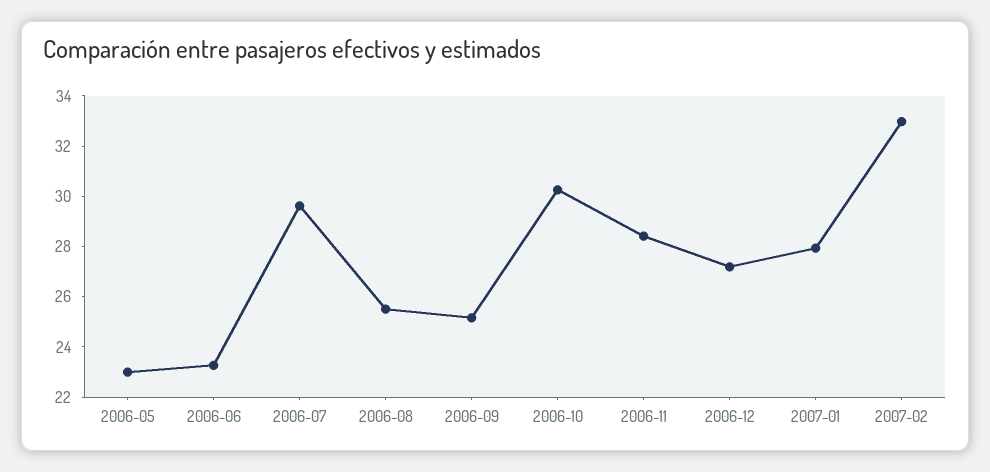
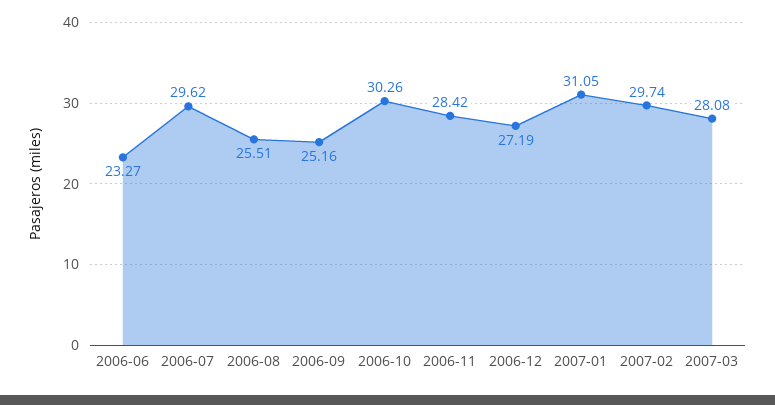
2006-05: 23 -> none
2007-01: 28 -> 31.05
2007-02: 33 -> 29.74
2007-03: none -> 28.08

